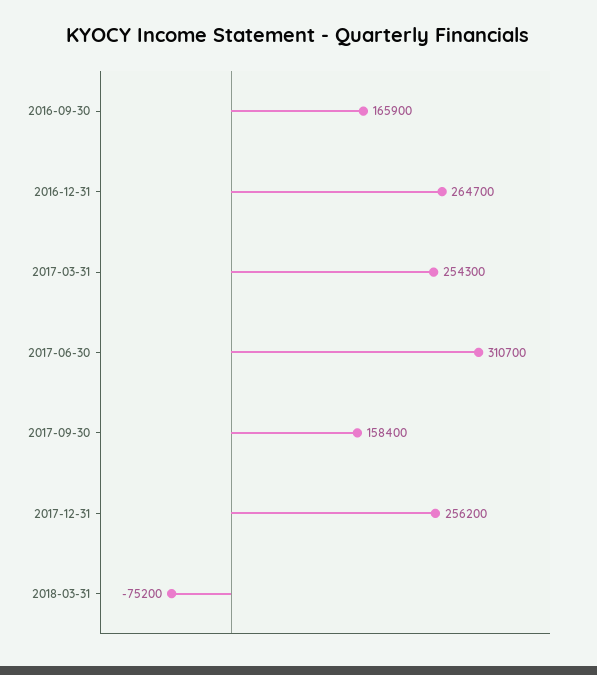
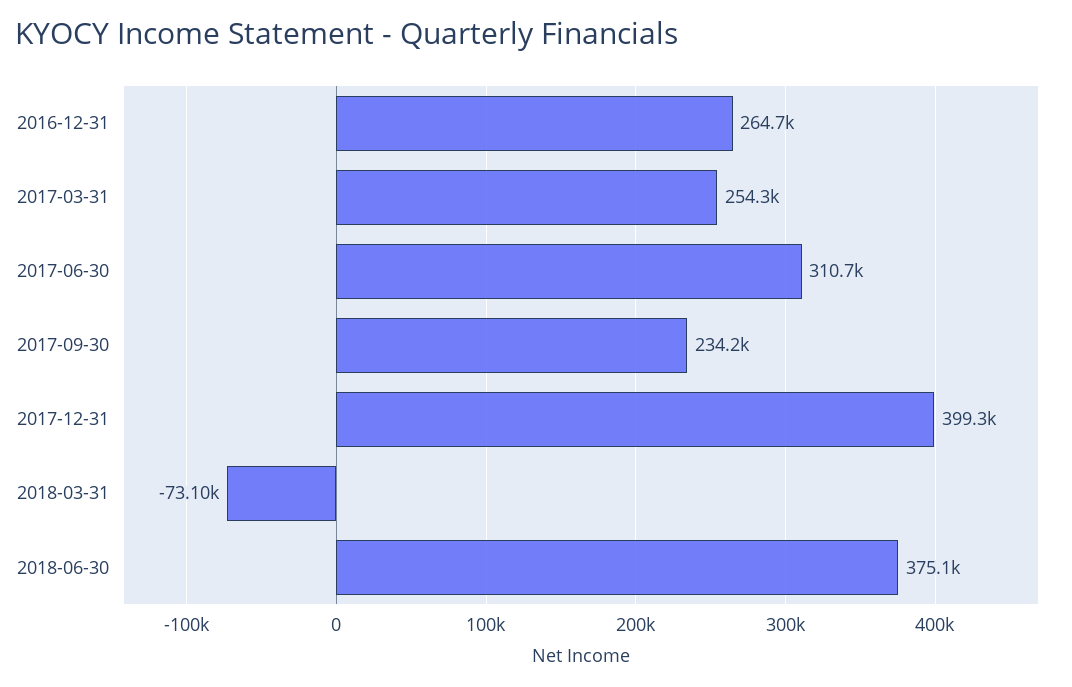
2016-09-30: 165900 -> none
2017-09-30: 158400 -> 234200
2017-12-31: 256200 -> 399300
2018-03-31: -75200 -> -73100
2018-06-30: none -> 375100

